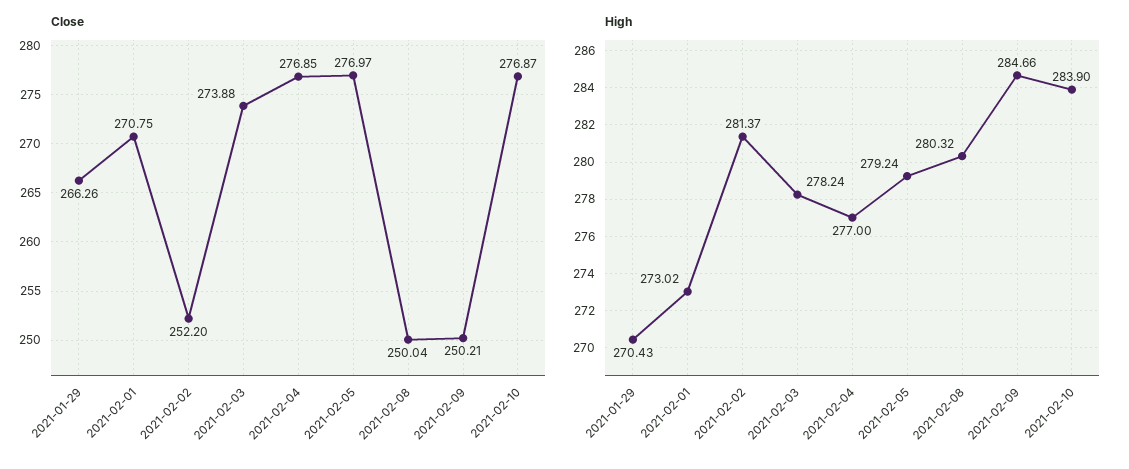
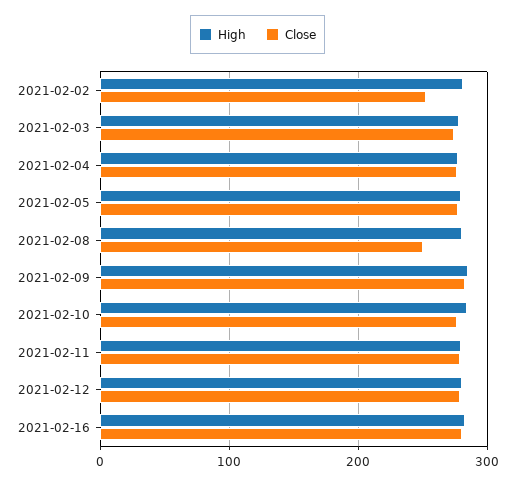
Close, 2021-01-29: 266.26 -> none
Close, 2021-02-01: 270.75 -> none
Close, 2021-02-09: 250.21 -> 280
High, 2021-01-29: 270.43 -> none
High, 2021-02-01: 273.02 -> none
High, 2021-02-11: none -> 280
Close, 2021-02-11: none -> 280
High, 2021-02-12: none -> 280
Close, 2021-02-12: none -> 280
High, 2021-02-16: none -> 280
Close, 2021-02-16: none -> 280

